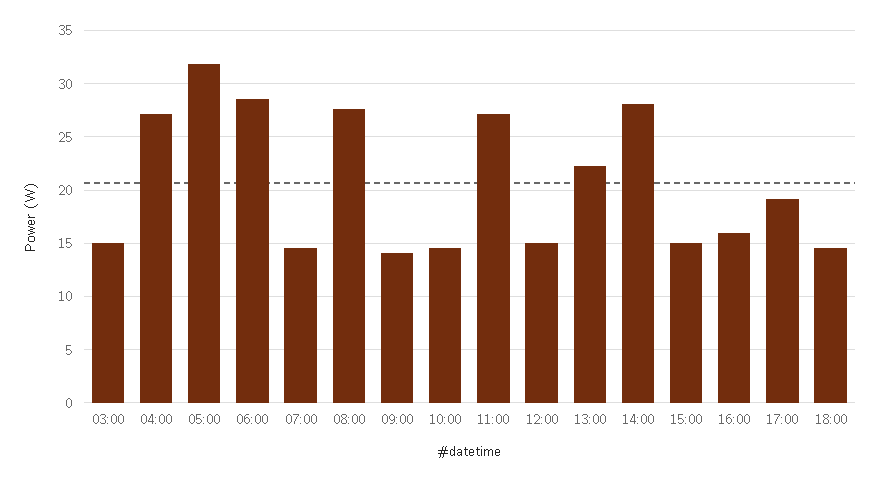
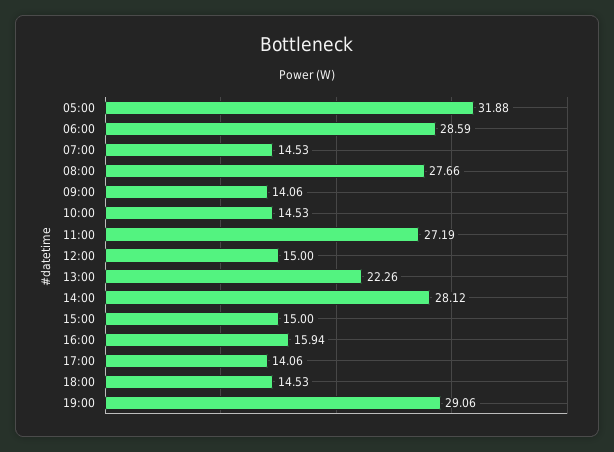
03:00: 15 -> none
04:00: 27 -> none
17:00: 19 -> 14.06
19:00: none -> 29.06

